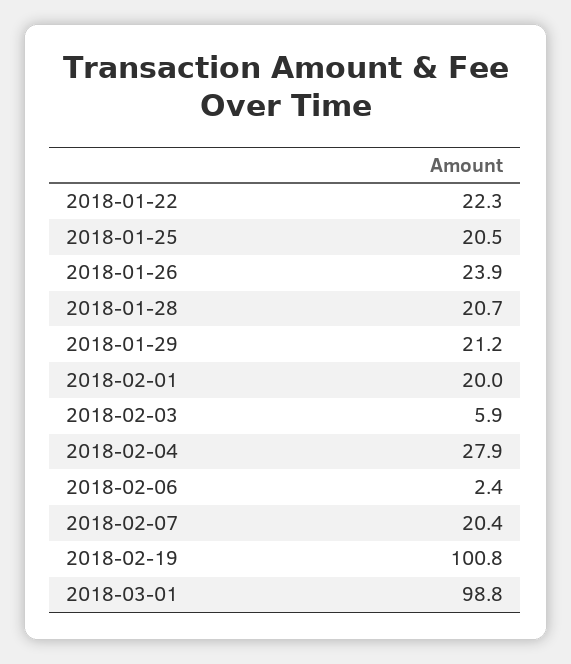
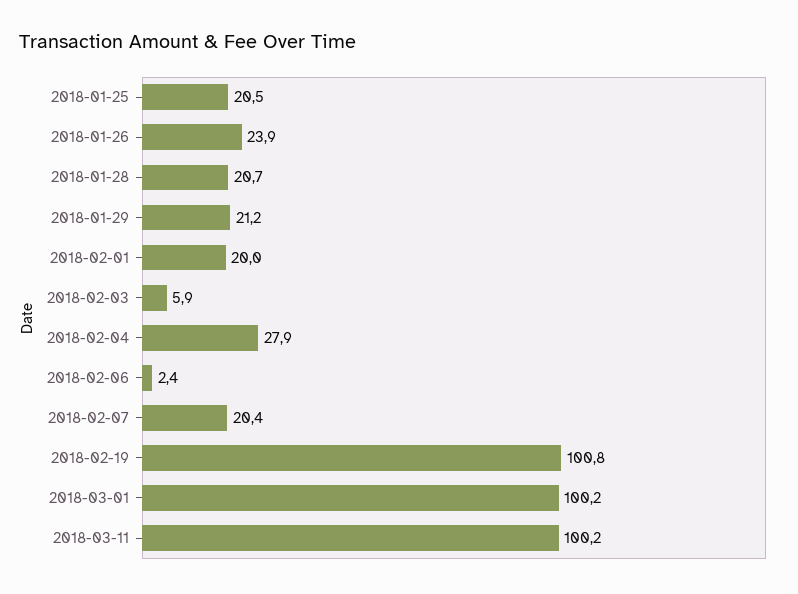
2018-01-22: 22.3 -> none
2018-03-01: 98.8 -> 100.2
2018-03-11: none -> 100.2

